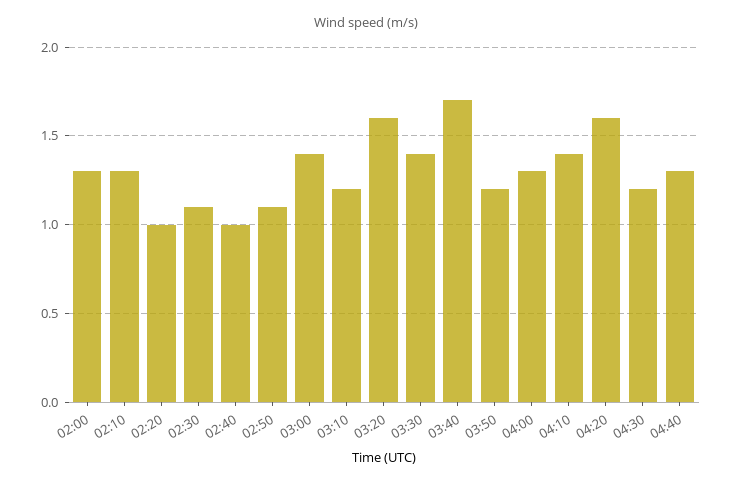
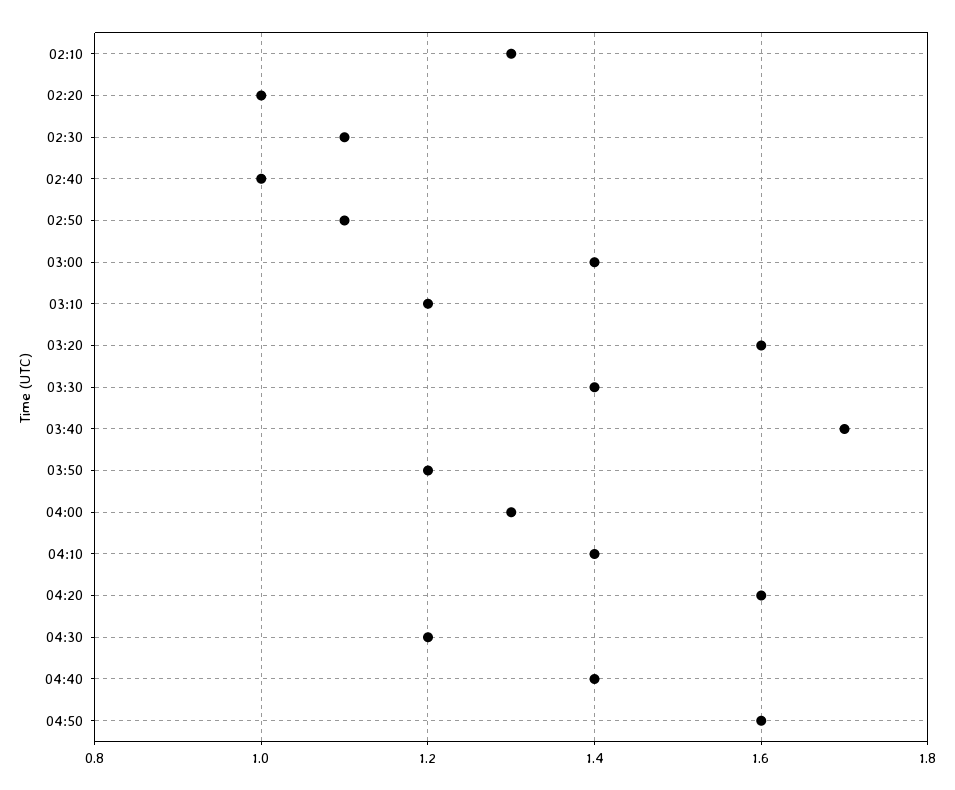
02:00: 1.3 -> none
04:40: 1.3 -> 1.4
04:50: none -> 1.6

